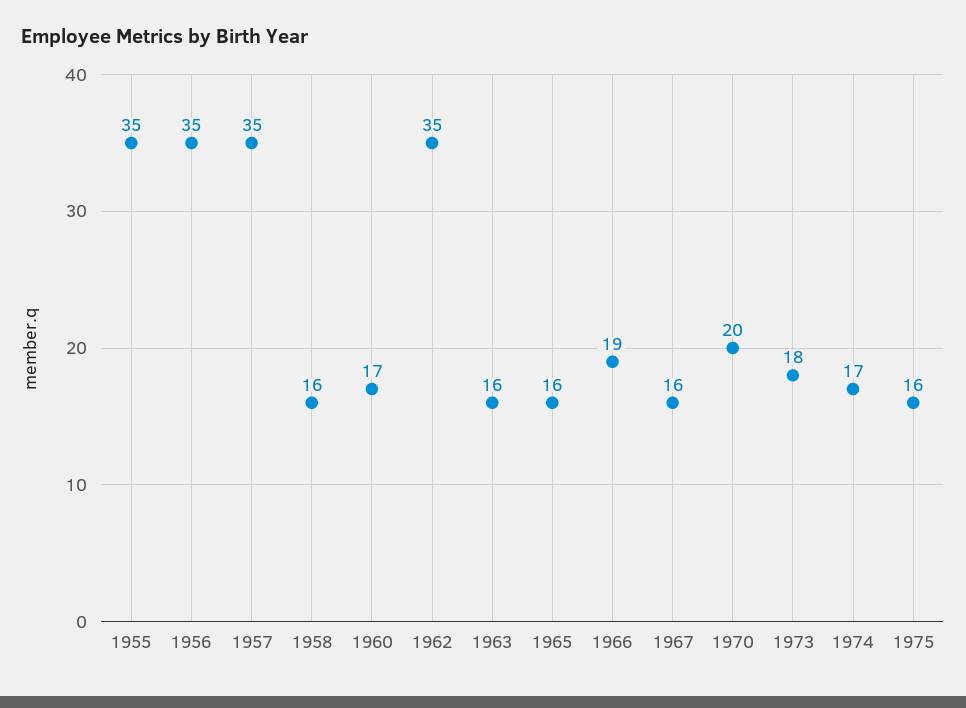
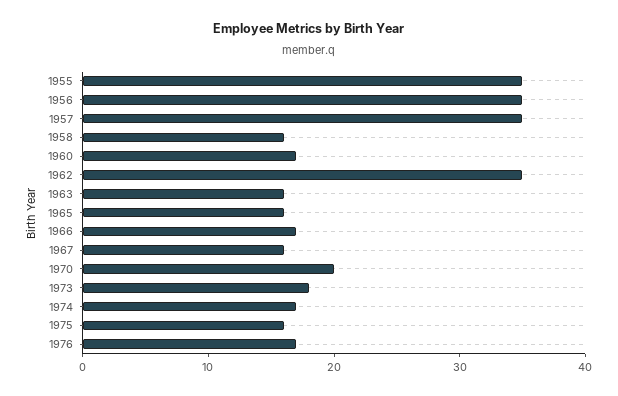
1966: 19 -> 17
1976: none -> 17

